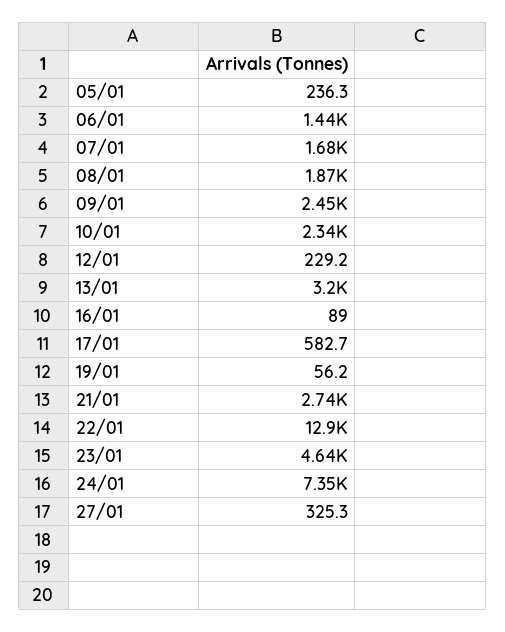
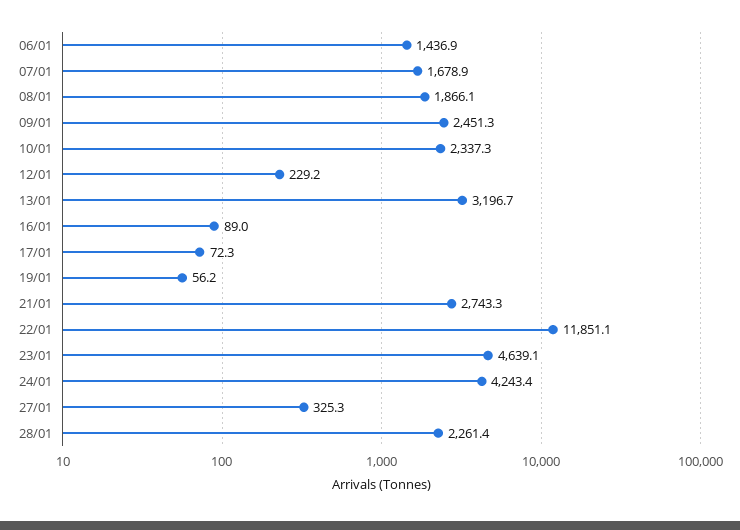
05/01: 236.3 -> none
17/01: 582.7 -> 72.3
22/01: 12900 -> 11851.1
24/01: 7350 -> 4243.4
28/01: none -> 2261.4

